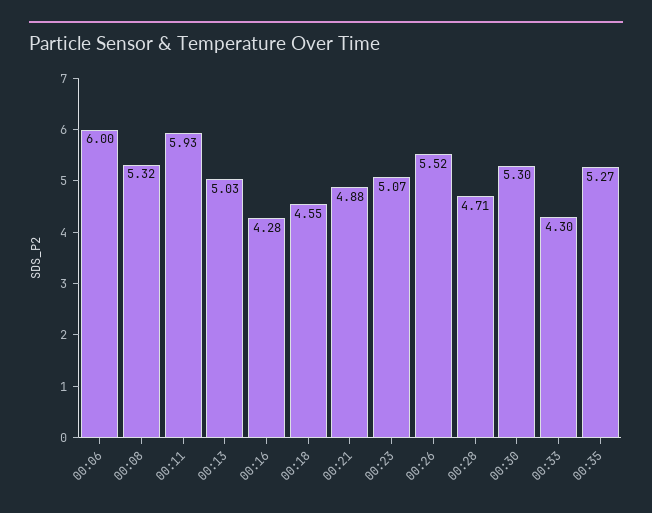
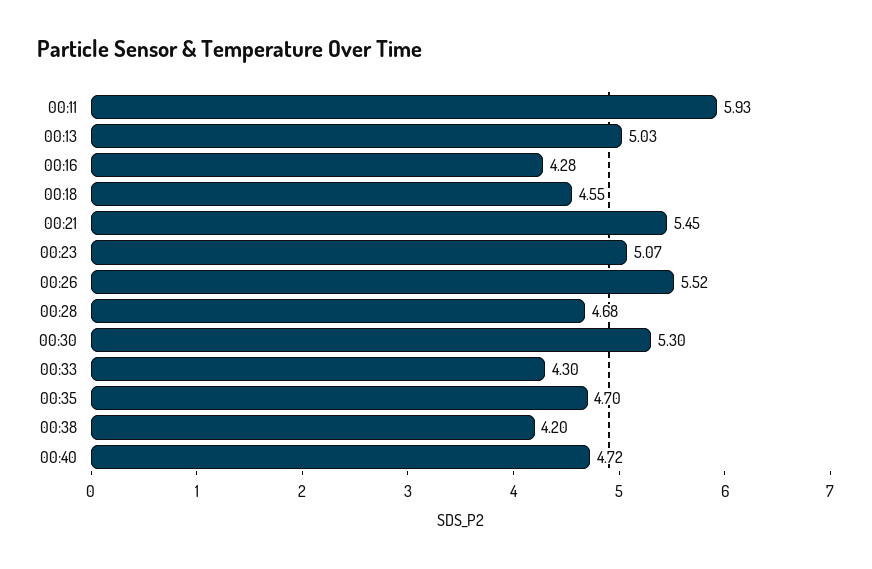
00:06: 6 -> none
00:08: 5.32 -> none
00:21: 4.88 -> 5.45
00:28: 4.71 -> 4.68
00:35: 5.27 -> 4.7
00:38: none -> 4.2
00:40: none -> 4.72

